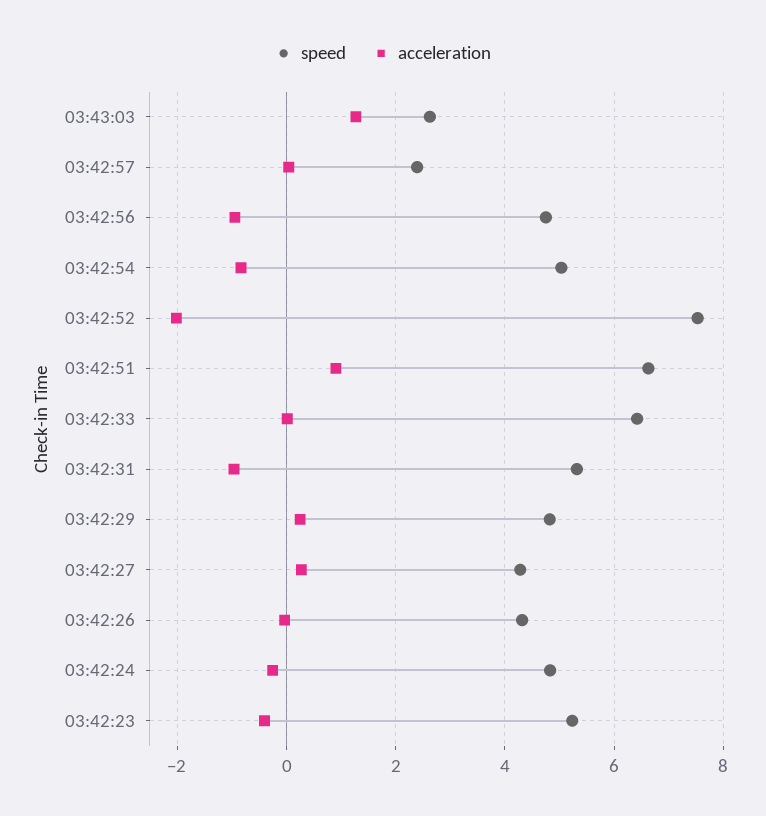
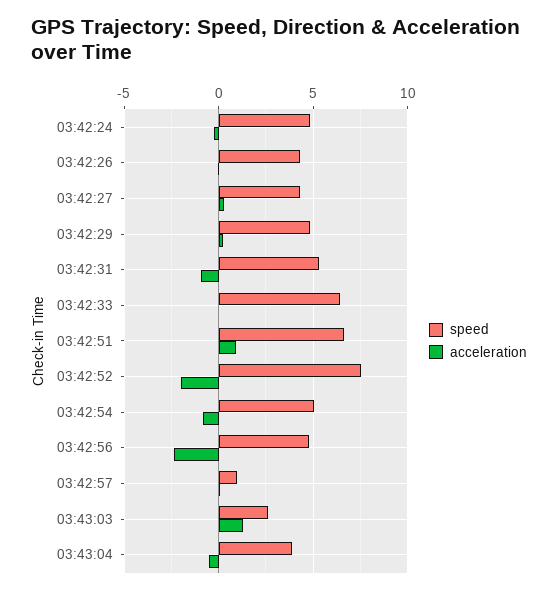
speed, 03:42:57: 2.4 -> 1
acceleration, 03:42:56: -1 -> -2.5
speed, 03:42:23: 5.2 -> none
acceleration, 03:42:23: -0.4 -> none
speed, 03:43:04: none -> 4
acceleration, 03:43:04: none -> -0.5

